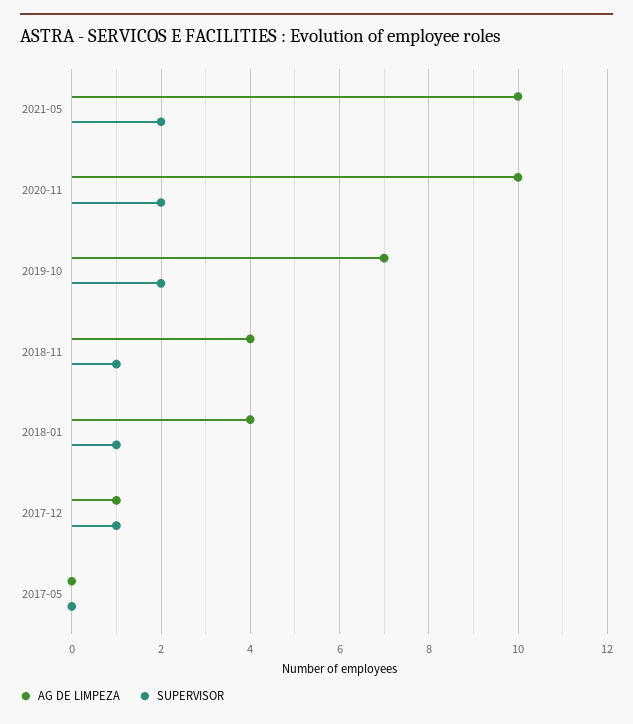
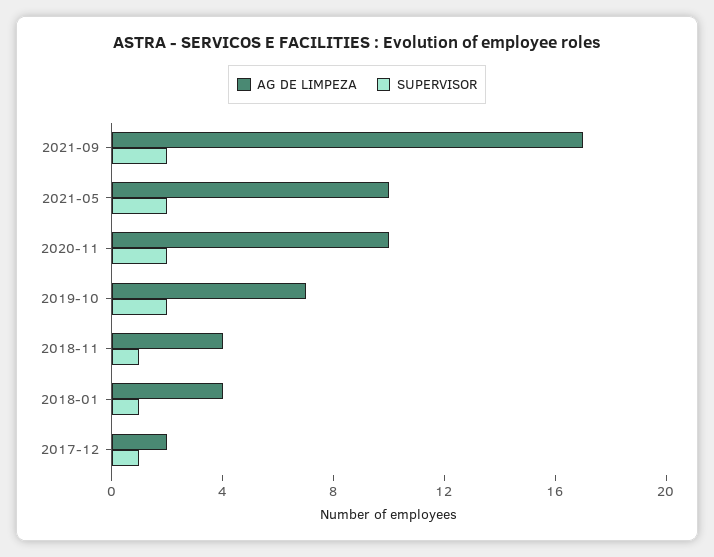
AG DE LIMPEZA, 2017-12: 1 -> 2
AG DE LIMPEZA, 2017-05: 0 -> none
SUPERVISOR, 2017-05: 0 -> none
AG DE LIMPEZA, 2021-09: none -> 17
SUPERVISOR, 2021-09: none -> 2

